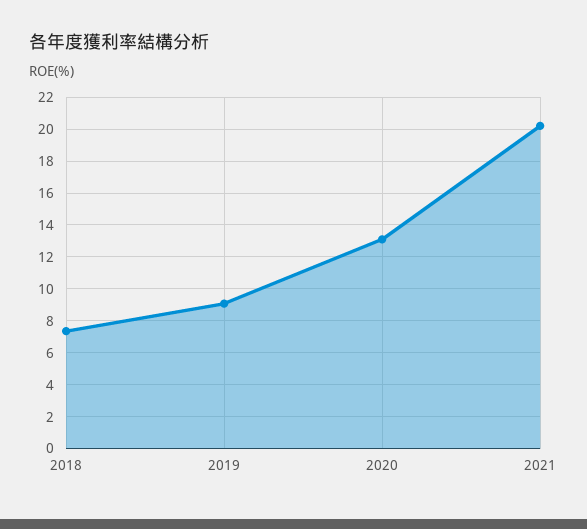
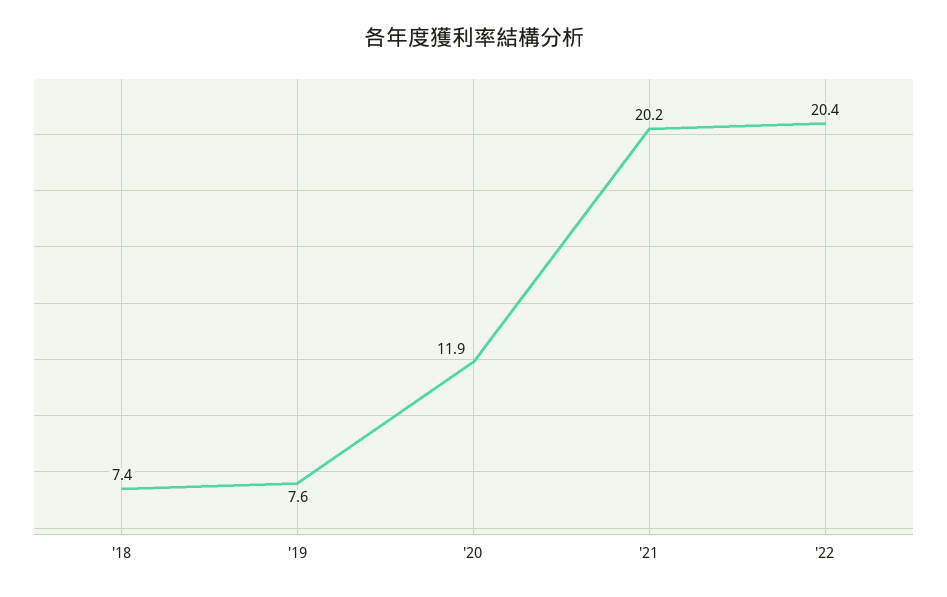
2019: 9 -> 7.6
2020: 13 -> 11.9
'22: none -> 20.4

